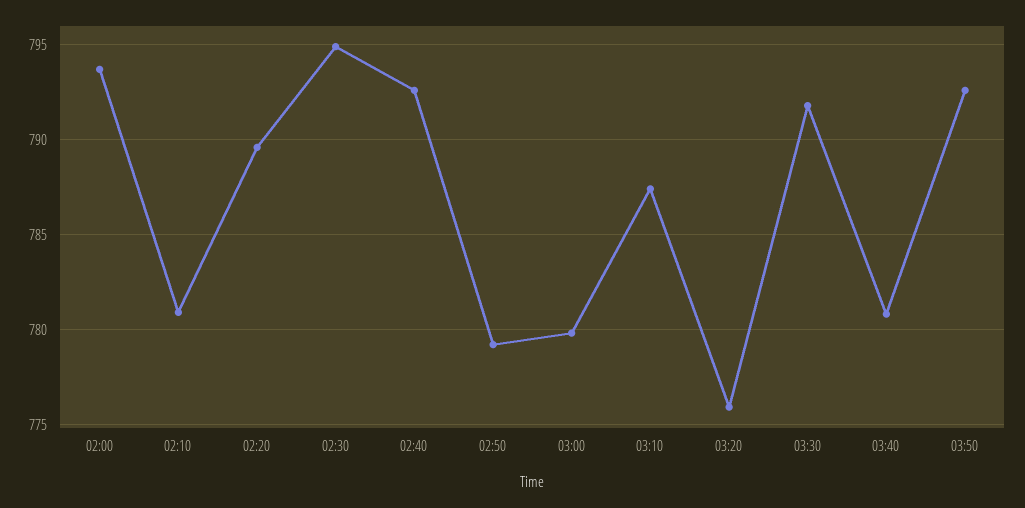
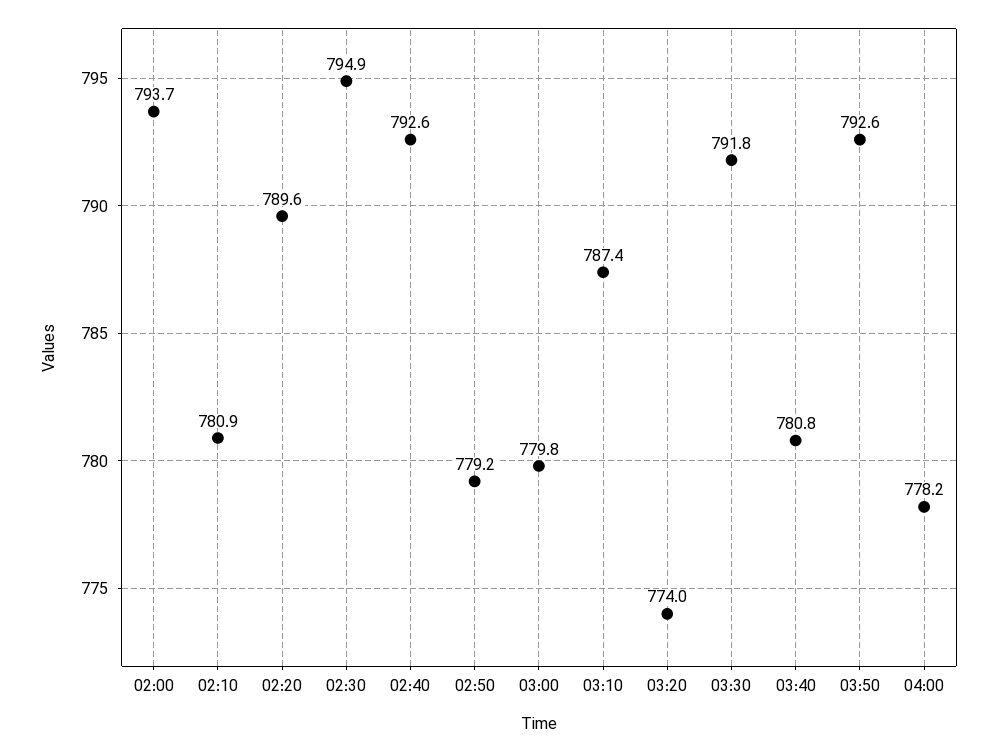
03:20: 776 -> 774
04:00: none -> 778.2

